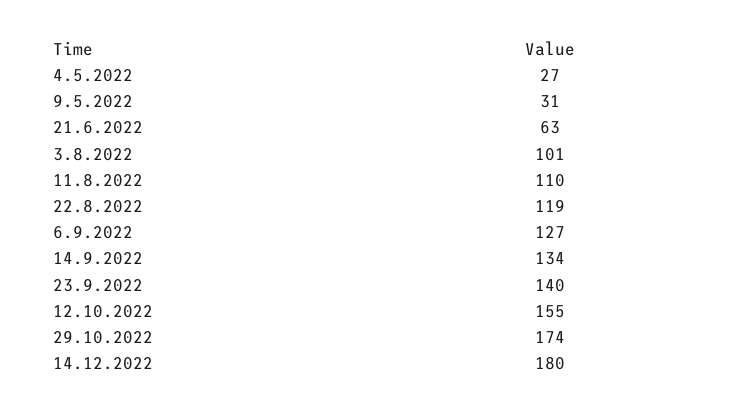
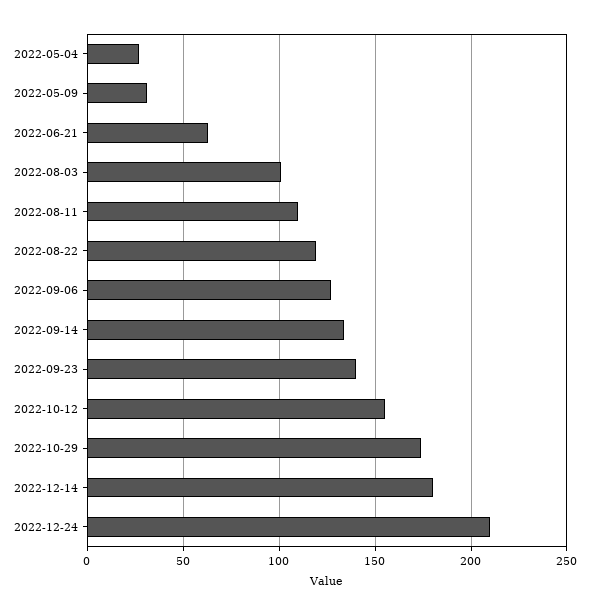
2022-12-24: none -> 210

